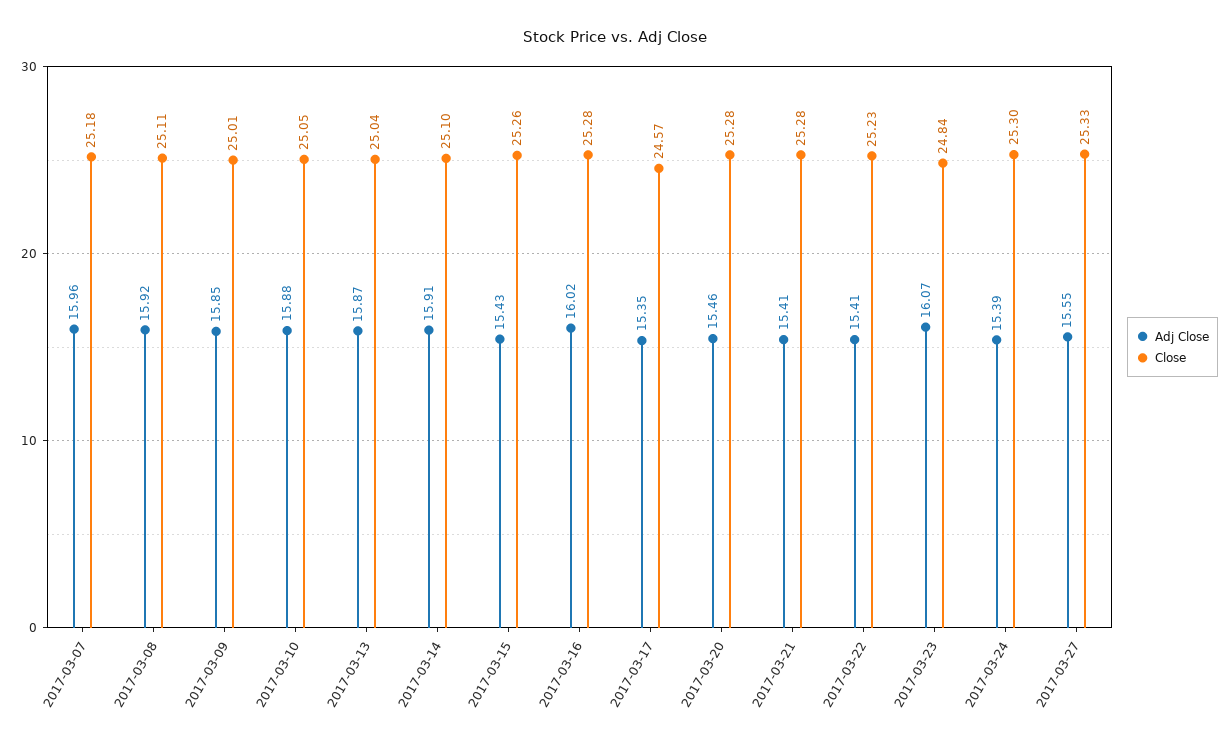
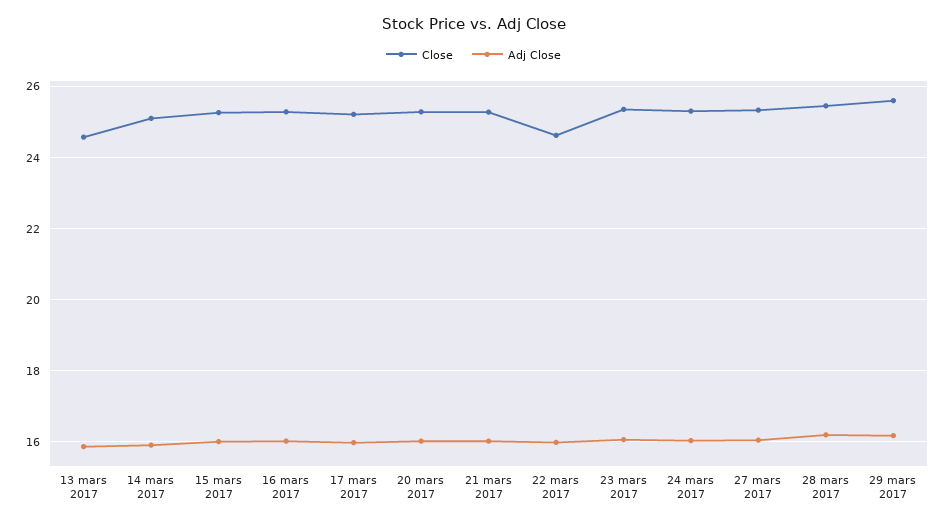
Adj Close, 2017-03-07: 15.96 -> none
Close, 2017-03-07: 25.18 -> none
Adj Close, 2017-03-08: 15.92 -> none
Close, 2017-03-08: 25.11 -> none
Adj Close, 2017-03-09: 15.85 -> none
Close, 2017-03-09: 25.01 -> none
Adj Close, 2017-03-10: 15.88 -> none
Close, 2017-03-10: 25.05 -> none
Close, 2017-03-13: 25.04 -> 24.6
Adj Close, 2017-03-15: 15.43 -> 16
Adj Close, 2017-03-17: 15.35 -> 16
Close, 2017-03-17: 24.57 -> 25.2
Adj Close, 2017-03-20: 15.46 -> 16
Adj Close, 2017-03-21: 15.41 -> 16
Adj Close, 2017-03-22: 15.41 -> 16
Close, 2017-03-22: 25.23 -> 24.6
Close, 2017-03-23: 24.84 -> 25.4
Adj Close, 2017-03-24: 15.39 -> 16
Adj Close, 2017-03-27: 15.55 -> 16
Close, 28 mars 2017: none -> 25.4
Adj Close, 28 mars 2017: none -> 16.2
Close, 29 mars 2017: none -> 25.6
Adj Close, 29 mars 2017: none -> 16.2

